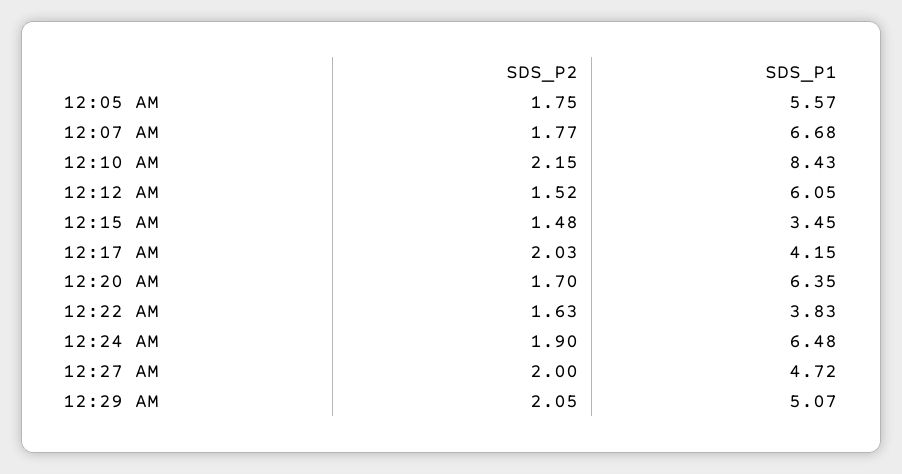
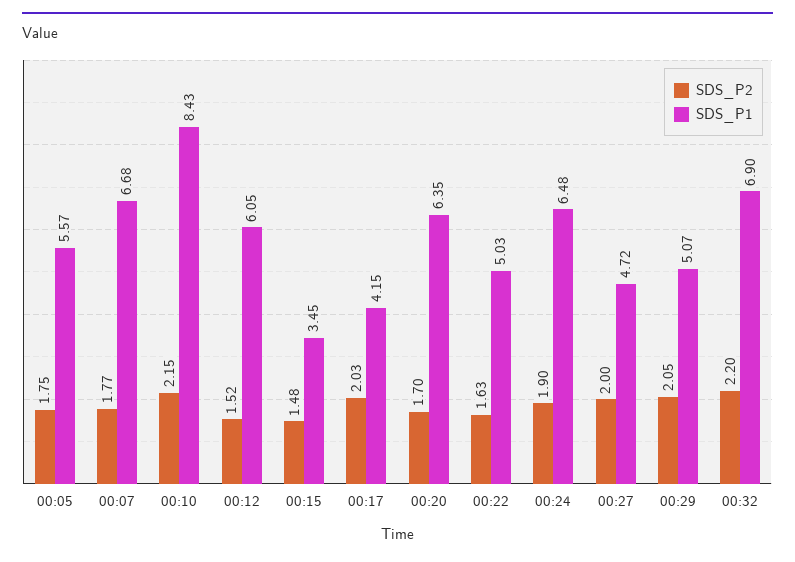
SDS_P1, 12:22 AM: 3.83 -> 5.03
SDS_P2, 00:32: none -> 2.2
SDS_P1, 00:32: none -> 6.9

